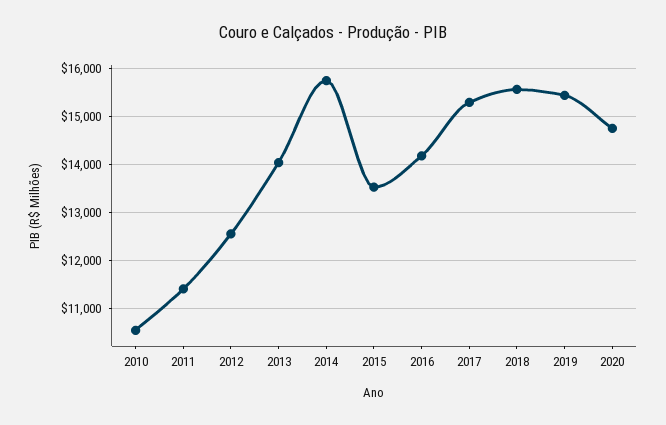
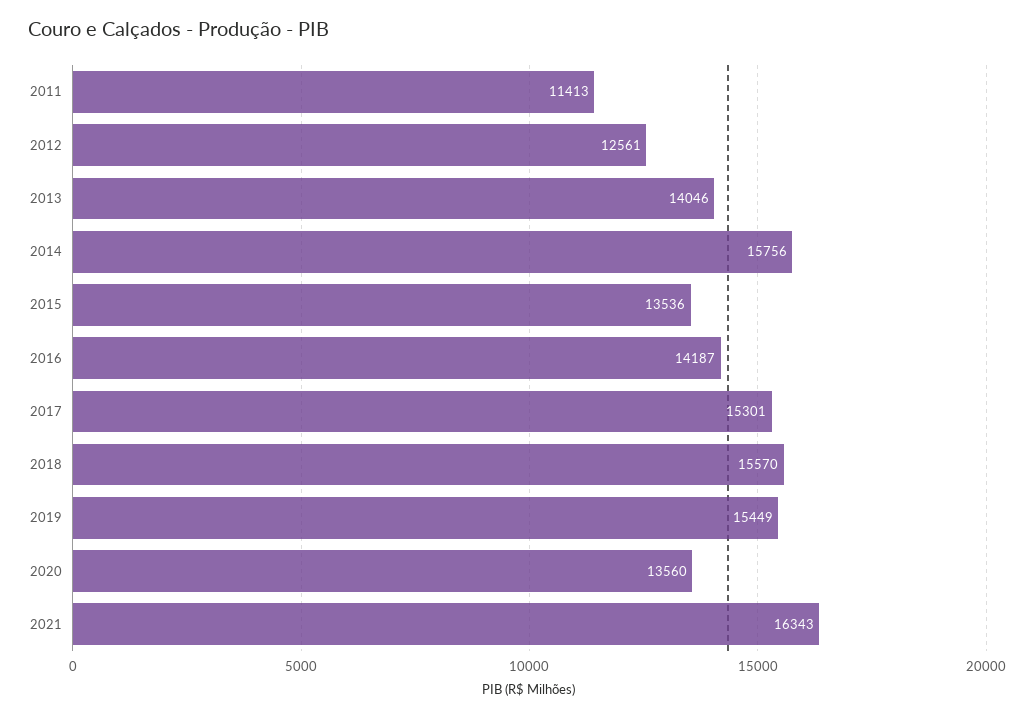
2010: 10600 -> none
2020: 14800 -> 13560
2021: none -> 16343

